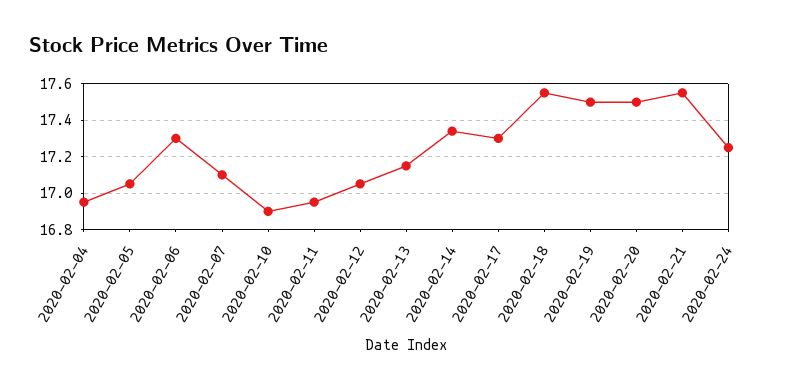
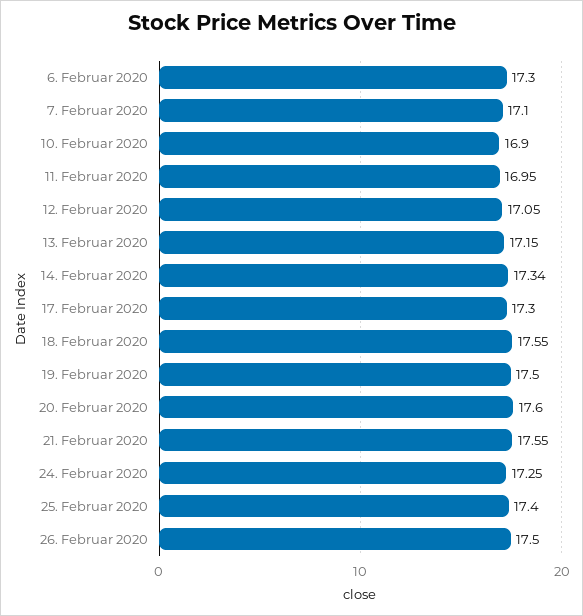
2020-02-04: 16.95 -> none
2020-02-05: 17.05 -> none
2020-02-20: 17.5 -> 17.6
25. Februar 2020: none -> 17.4
26. Februar 2020: none -> 17.5

